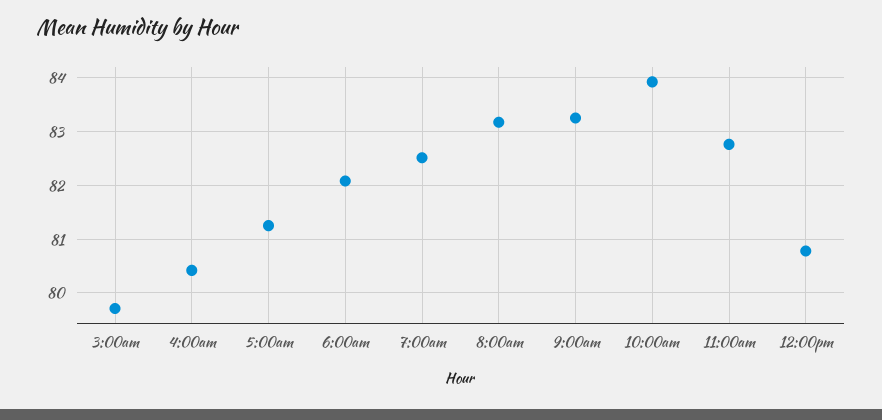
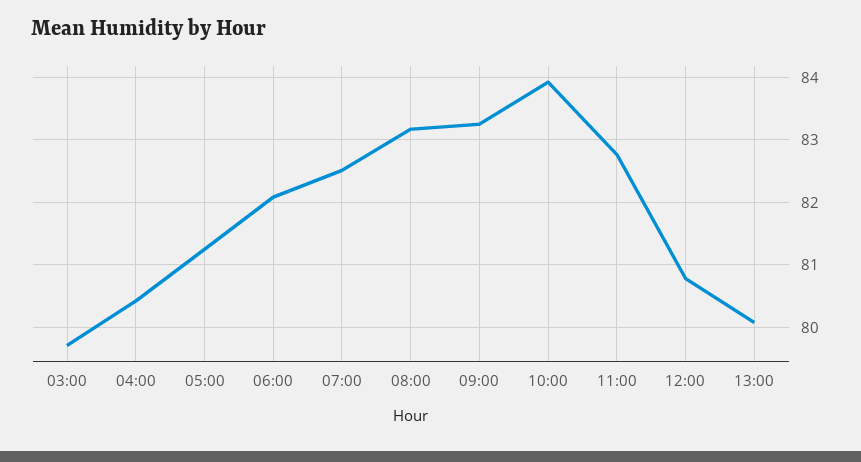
13:00: none -> 80.1

